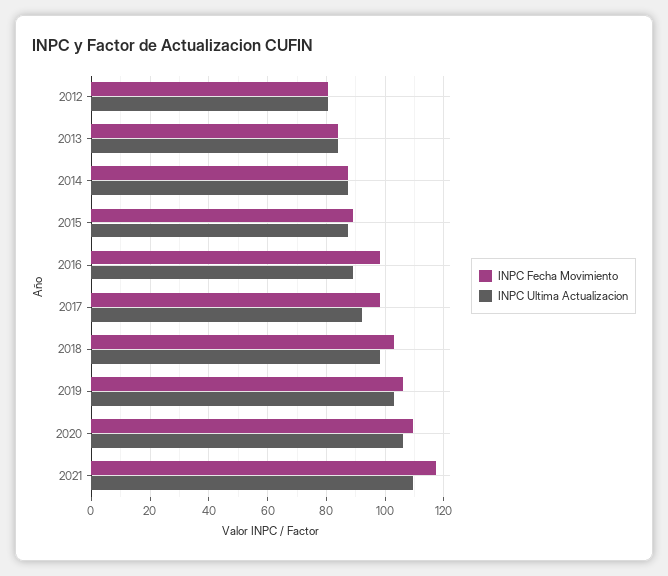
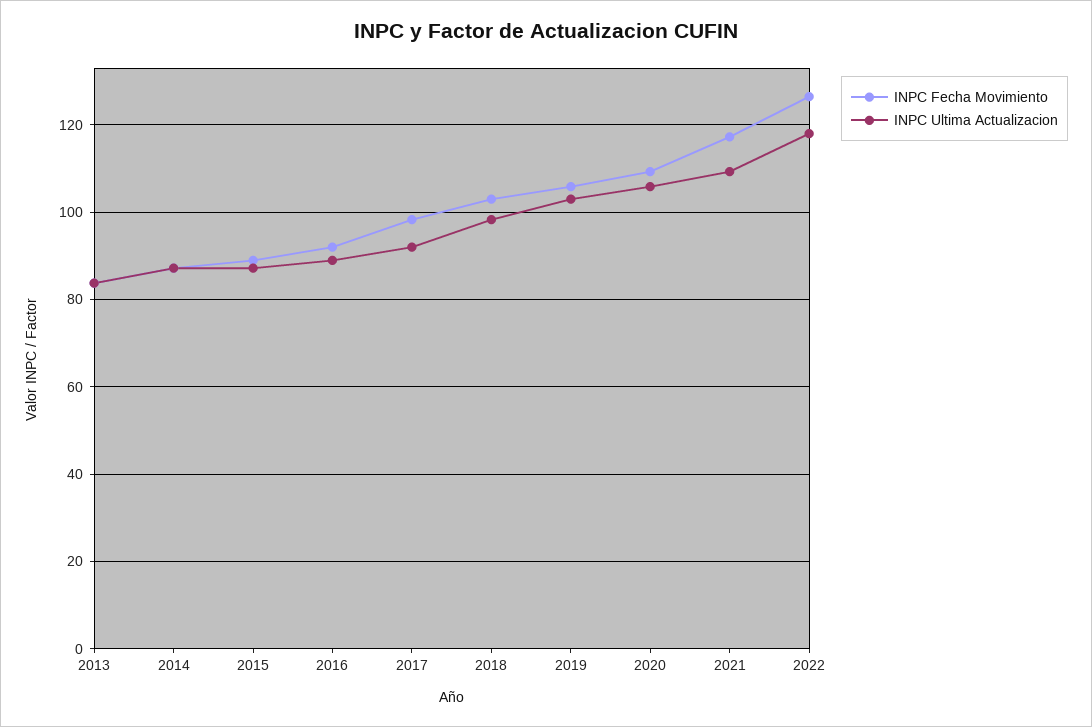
INPC Fecha Movimiento, 2012: 80 -> none
INPC Ultima Actualizacion, 2012: 80 -> none
INPC Fecha Movimiento, 2016: 97.5 -> 92
INPC Fecha Movimiento, 2022: none -> 126
INPC Ultima Actualizacion, 2022: none -> 118

